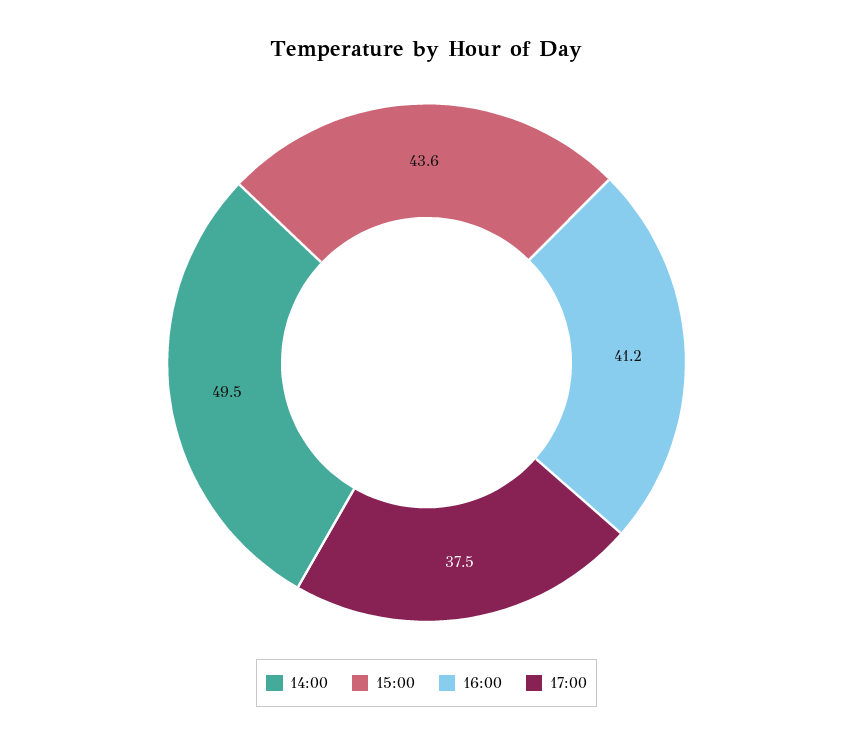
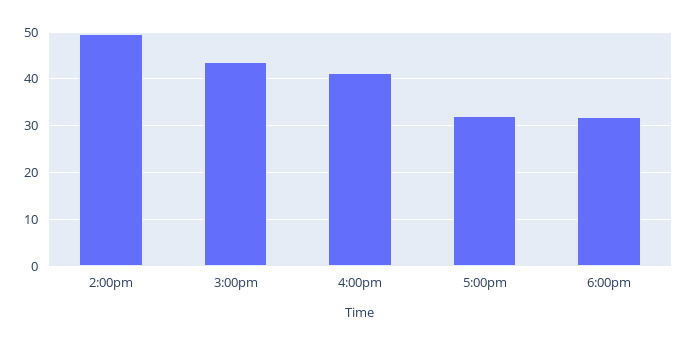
17:00: 37.5 -> 32
6:00pm: none -> 32

